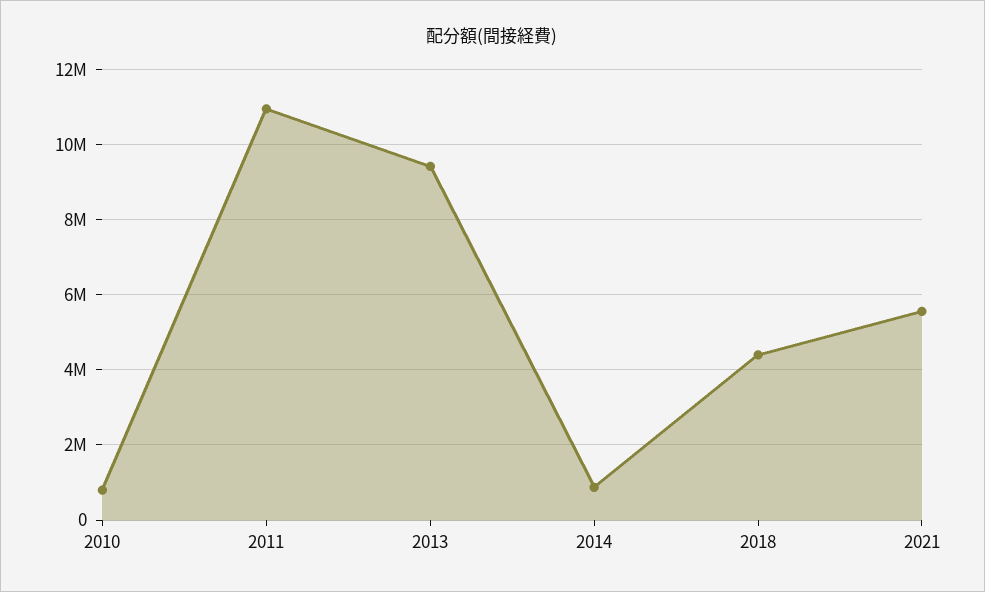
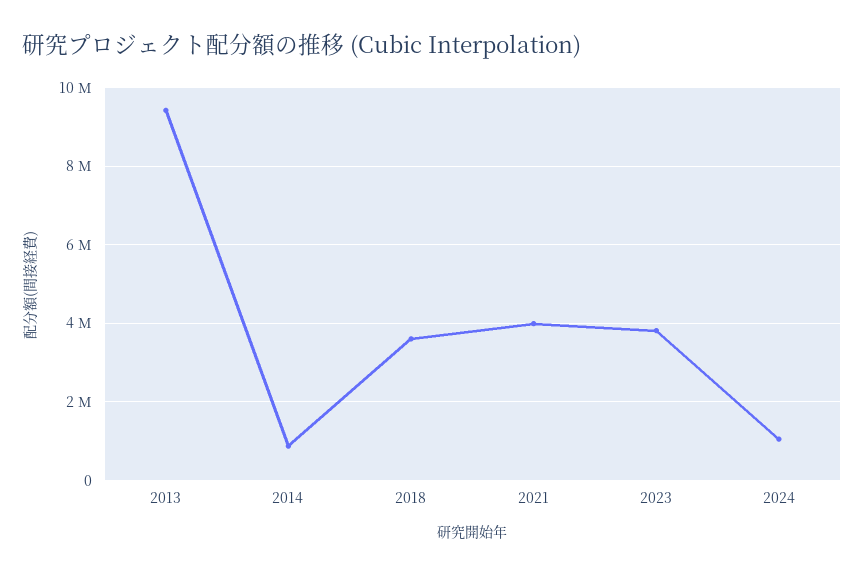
2010: 800000 -> none
2011: 11000000 -> none
2018: 4400000 -> 3600000
2021: 5600000 -> 4000000
2023: none -> 3800000
2024: none -> 1000000

